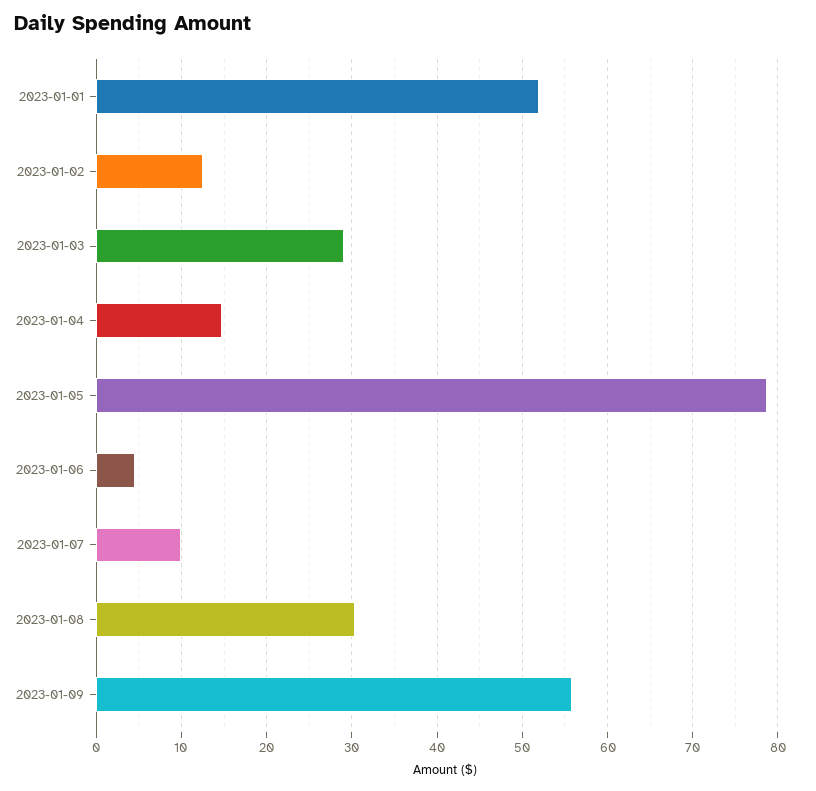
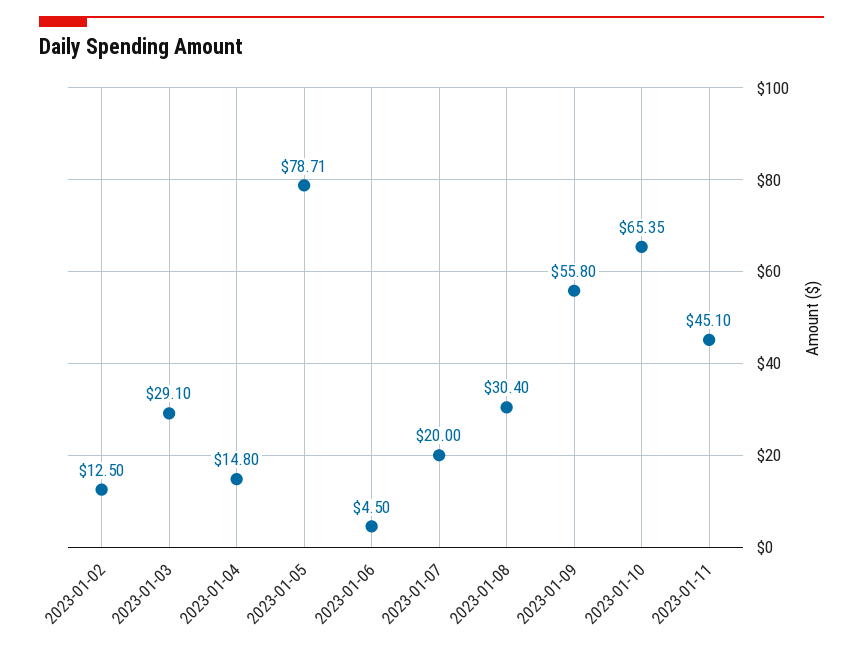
2023-01-01: 52 -> none
2023-01-07: 10 -> 20
2023-01-10: none -> 65.35
2023-01-11: none -> 45.1

